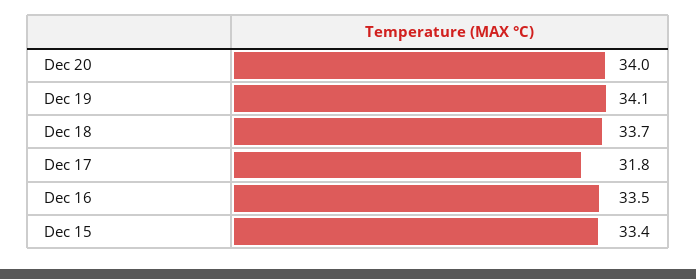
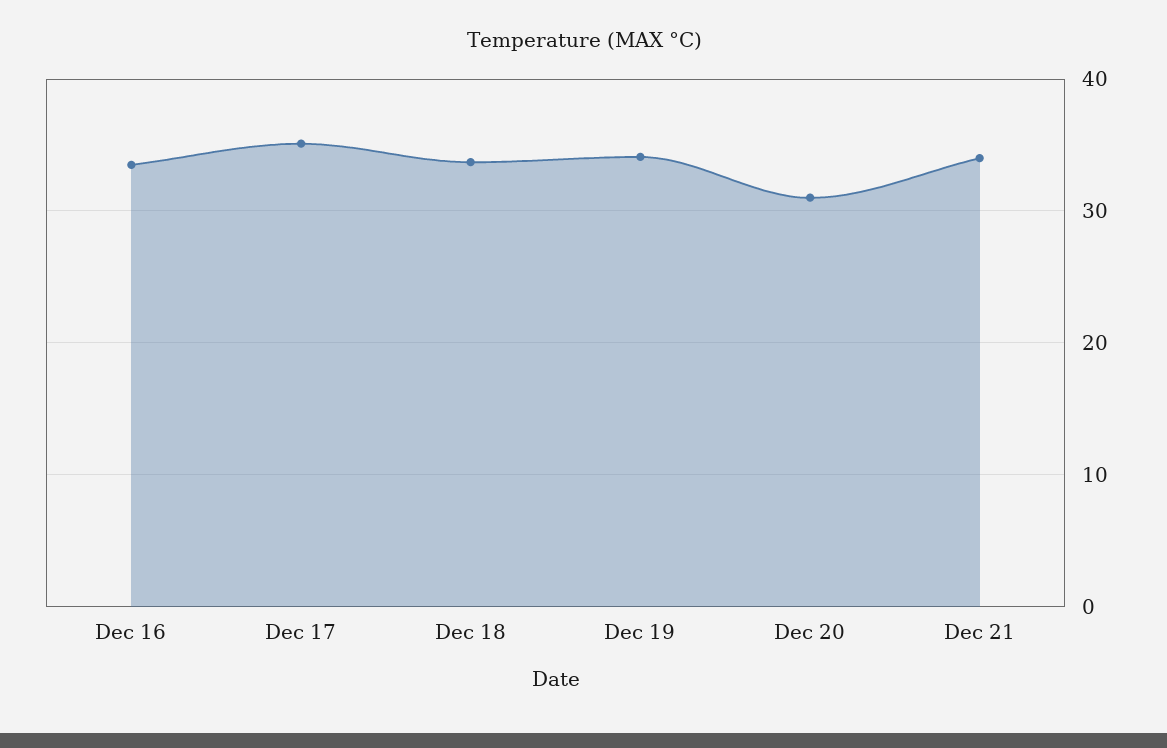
Dec 20: 34 -> 31
Dec 17: 31.8 -> 35
Dec 15: 33.4 -> none
Dec 21: none -> 34

